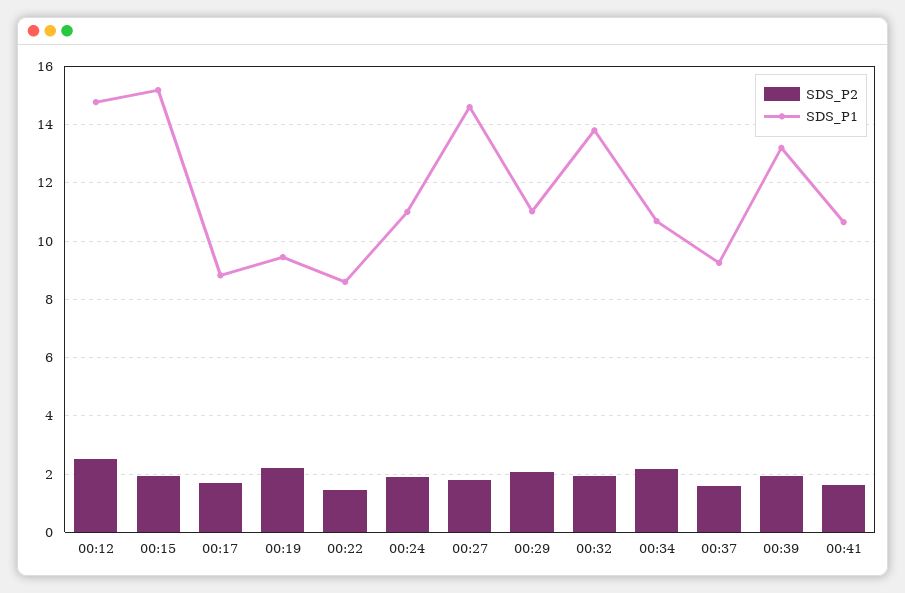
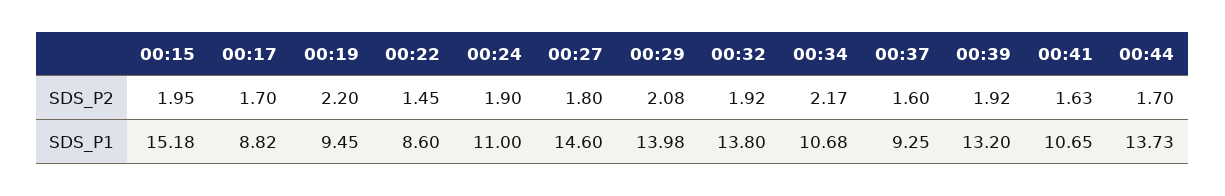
SDS_P2, 00:12: 2.5 -> none
SDS_P1, 00:12: 14.75 -> none
SDS_P1, 00:29: 11 -> 13.98
SDS_P2, 00:44: none -> 1.7
SDS_P1, 00:44: none -> 13.73

